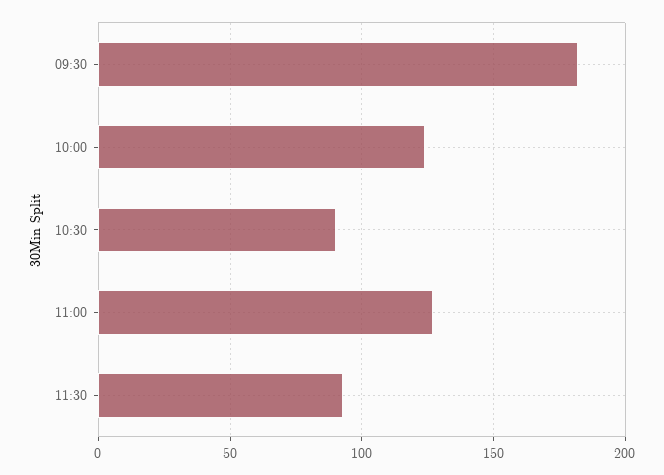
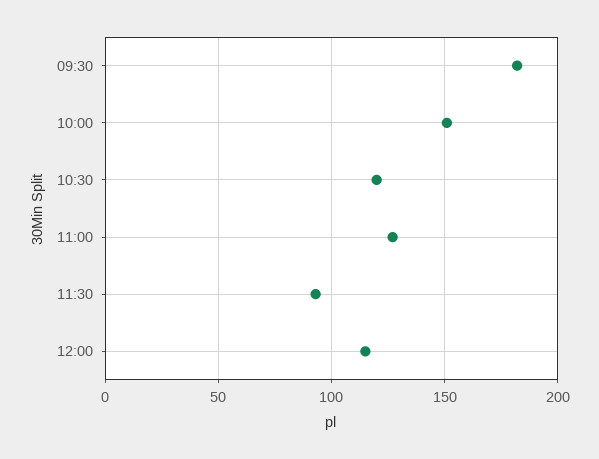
10:00: 125 -> 150
10:30: 90 -> 120
12:00: none -> 115

